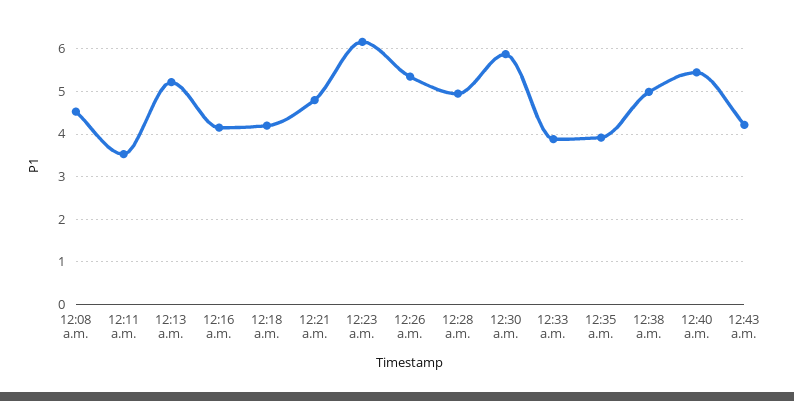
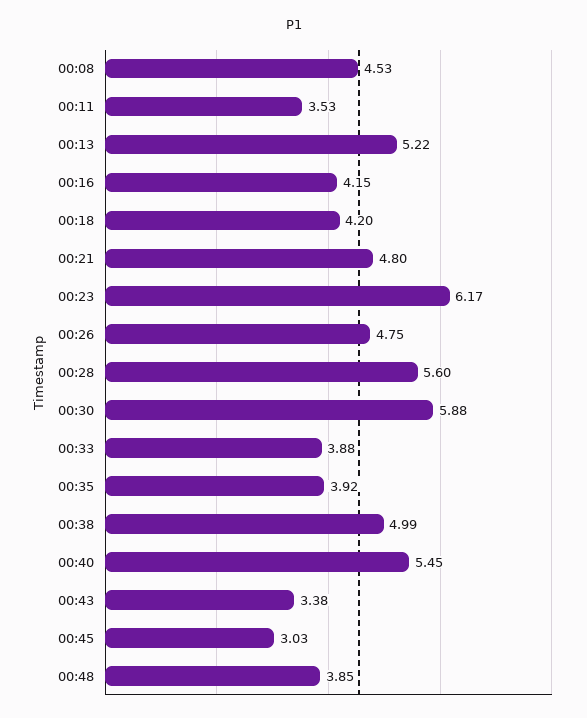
12:26 a.m.: 5.4 -> 4.75
12:28 a.m.: 5 -> 5.6
12:43 a.m.: 4.2 -> 3.38
00:45: none -> 3.03
00:48: none -> 3.85

